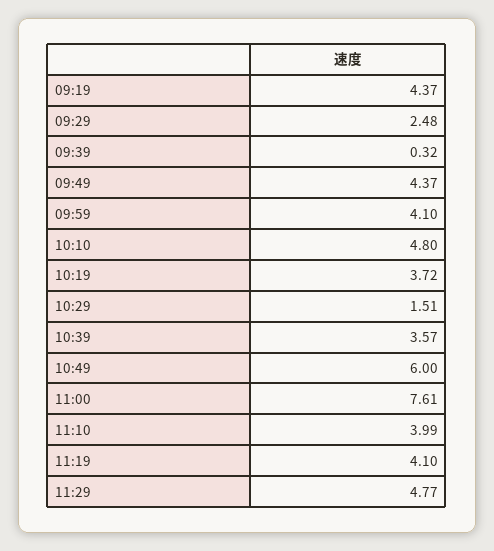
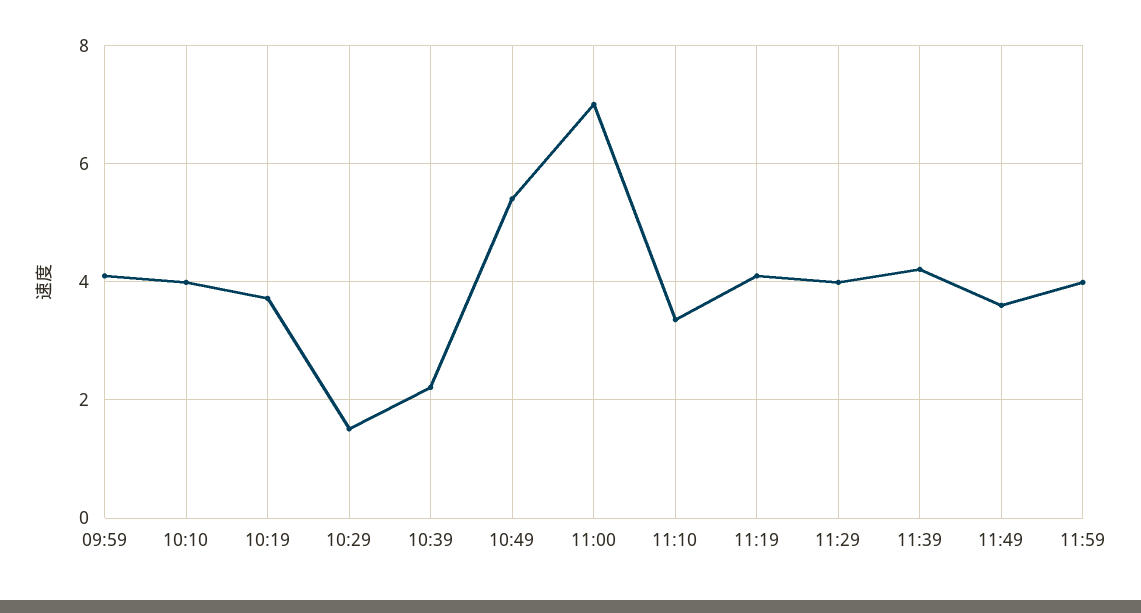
09:19: 4.37 -> none
09:29: 2.48 -> none
09:39: 0.32 -> none
09:49: 4.37 -> none
10:10: 4.8 -> 4
10:39: 3.57 -> 2.2
10:49: 6 -> 5.4
11:00: 7.61 -> 7
11:10: 3.99 -> 3.4
11:29: 4.77 -> 4
11:39: none -> 4.2
11:49: none -> 3.6
11:59: none -> 4

